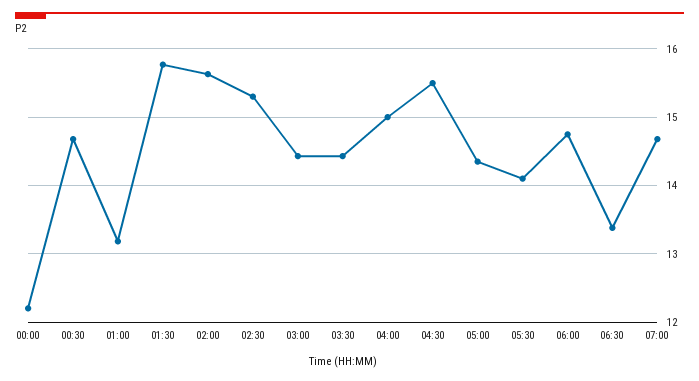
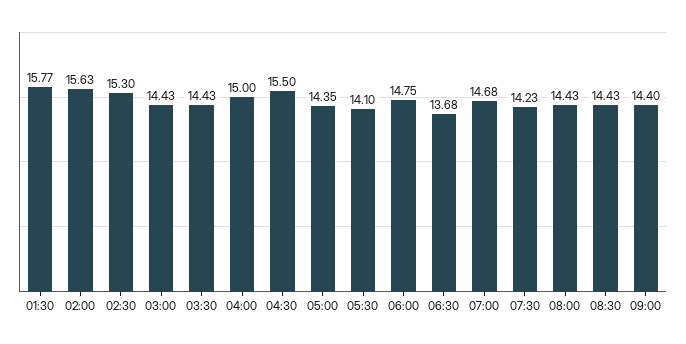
00:00: 12.2 -> none
00:30: 14.7 -> none
01:00: 13.2 -> none
06:30: 13.4 -> 13.68
07:30: none -> 14.23
08:00: none -> 14.43
08:30: none -> 14.43
09:00: none -> 14.4

